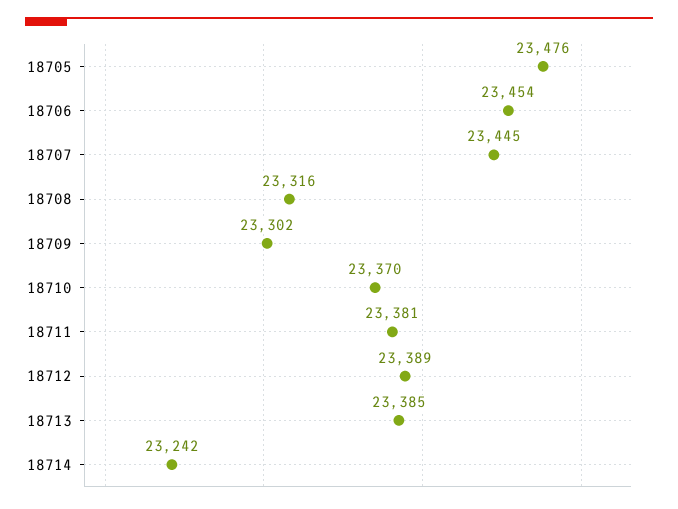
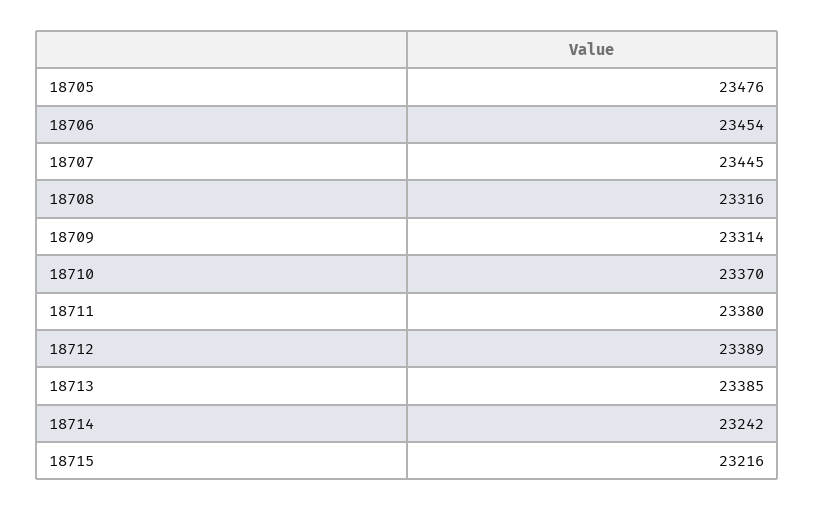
18709: 23302 -> 23314
18711: 23381 -> 23380
18715: none -> 23216

